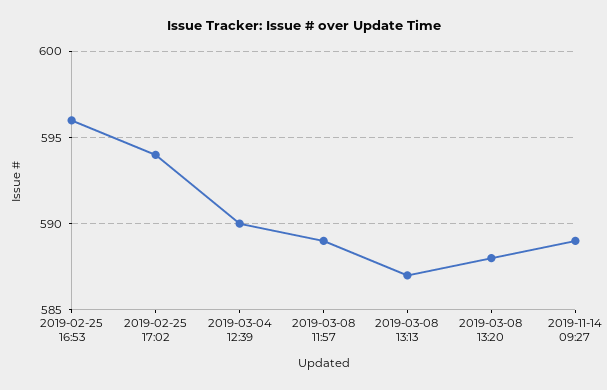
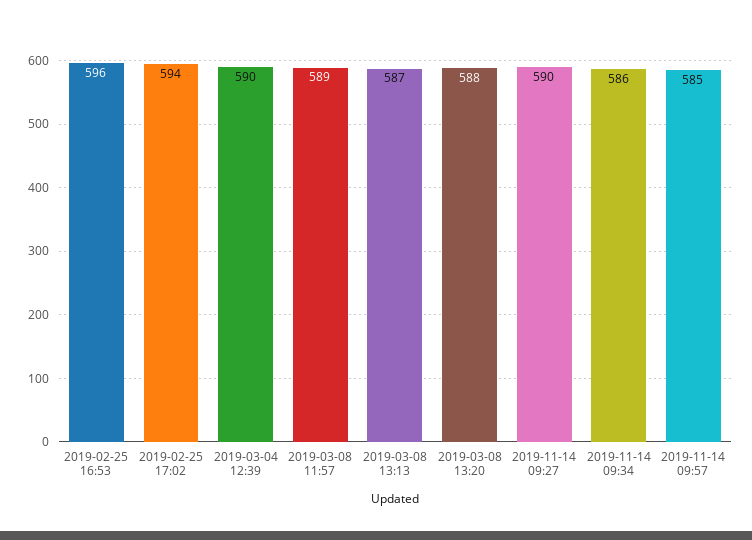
2019-11-14 09:27: 589 -> 590
2019-11-14 09:34: none -> 586
2019-11-14 09:57: none -> 585

